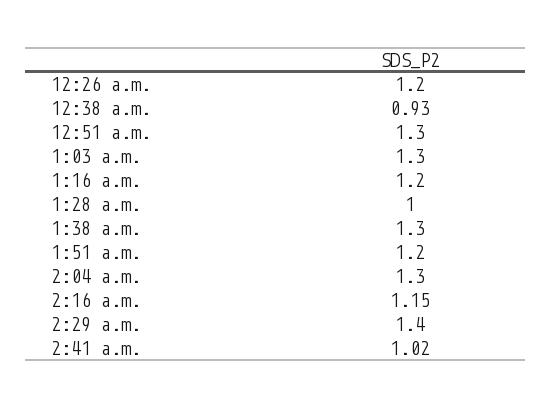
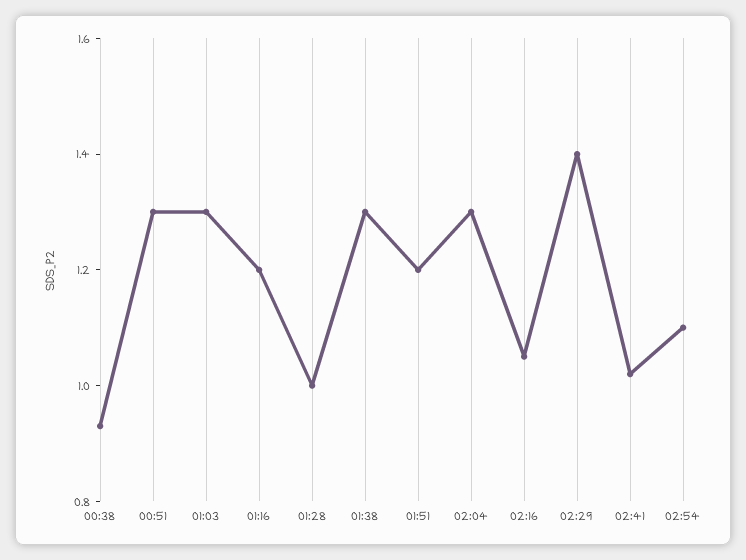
12:26 a.m.: 1.2 -> none
2:16 a.m.: 1.15 -> 1.05
02:54: none -> 1.1

